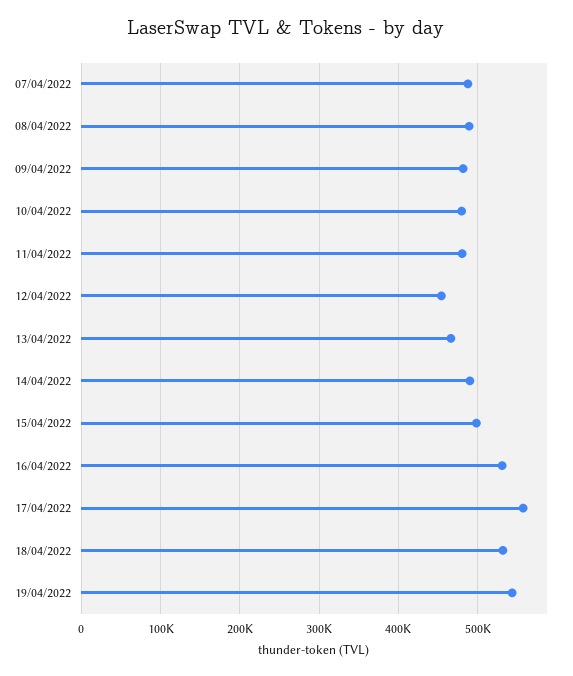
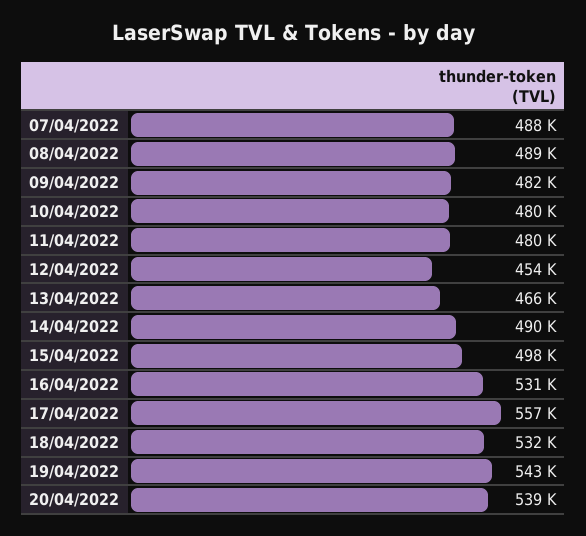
20/04/2022: none -> 539000

